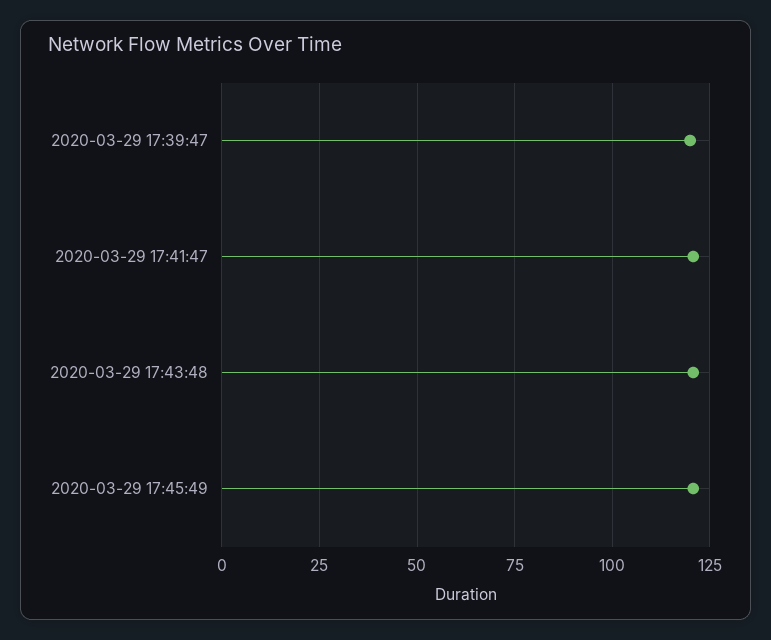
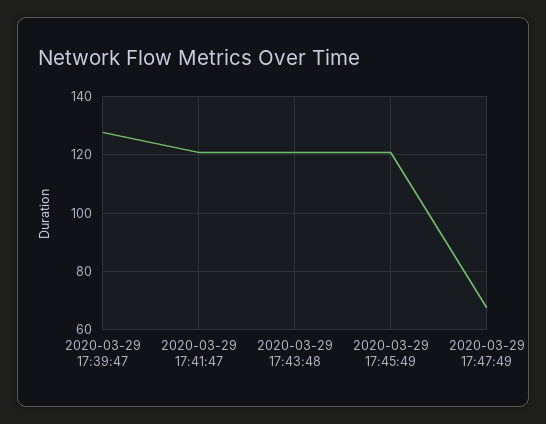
2020-03-29 17:39:47: 120 -> 127.5
2020-03-29 17:47:49: none -> 67.5

